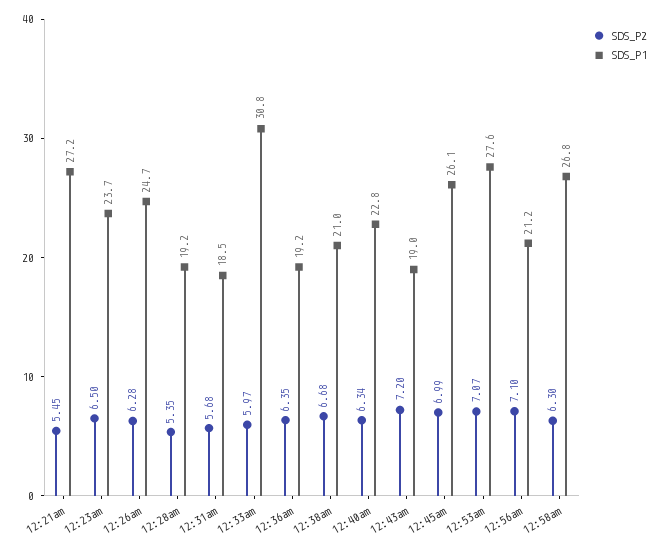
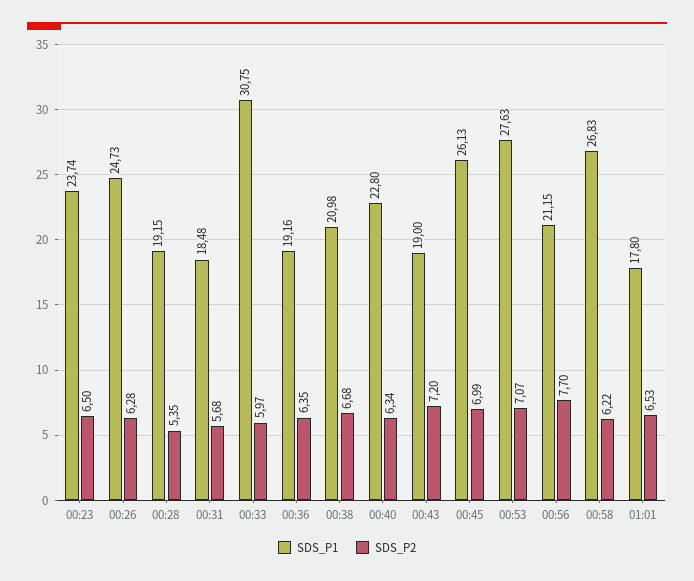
SDS_P2, 12:21am: 5.45 -> none
SDS_P1, 12:21am: 27.2 -> none
SDS_P2, 12:56am: 7.1 -> 7.7
SDS_P2, 12:58am: 6.3 -> 6.22
SDS_P1, 01:01: none -> 17.8
SDS_P2, 01:01: none -> 6.53

